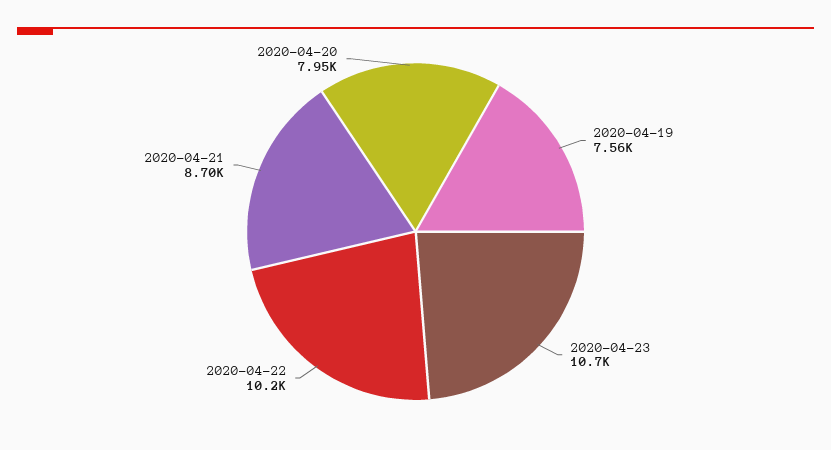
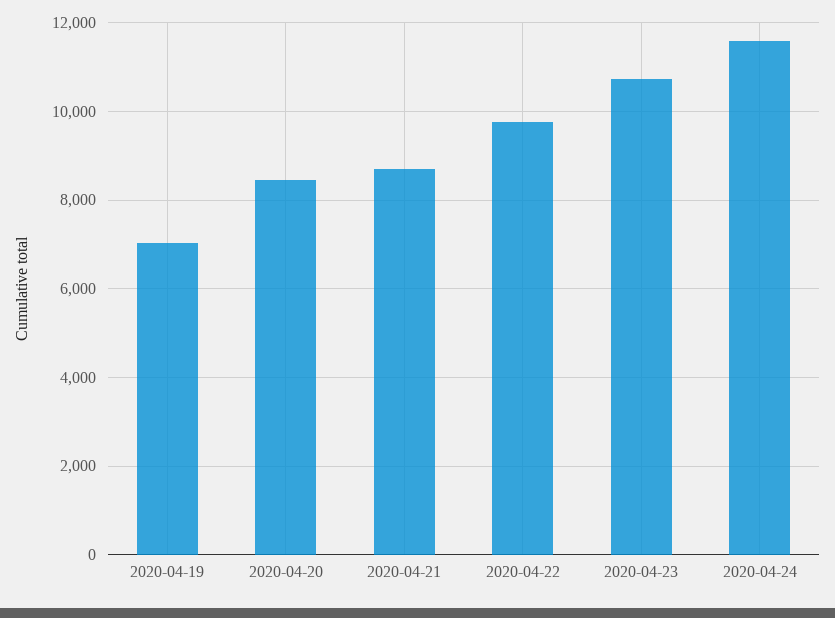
2020-04-19: 7560 -> 7000
2020-04-22: 10200 -> 9800
2020-04-20: 7950 -> 8400
2020-04-24: none -> 11600

